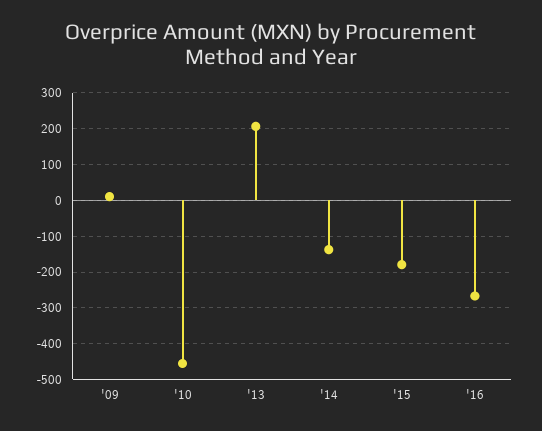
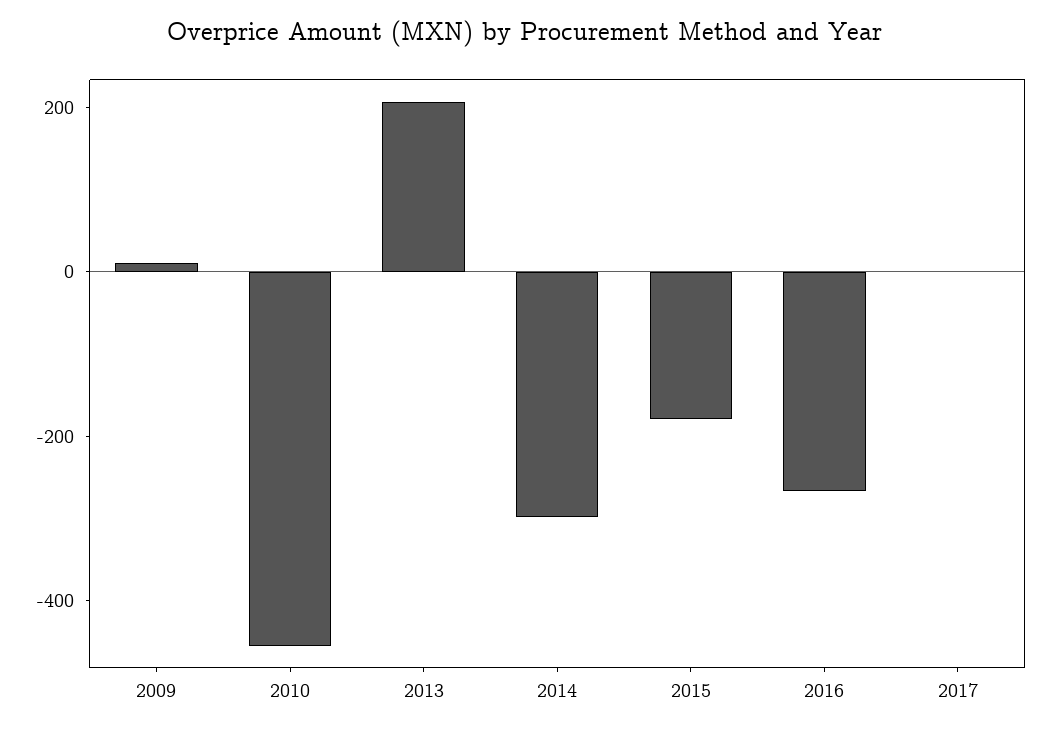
'14: -140 -> -300
2017: none -> 0

